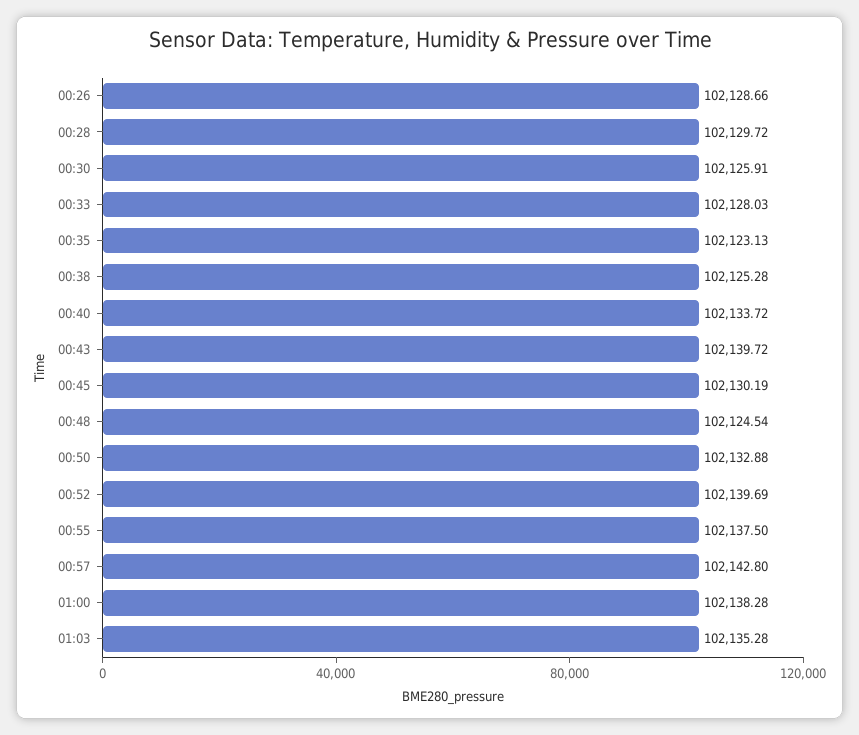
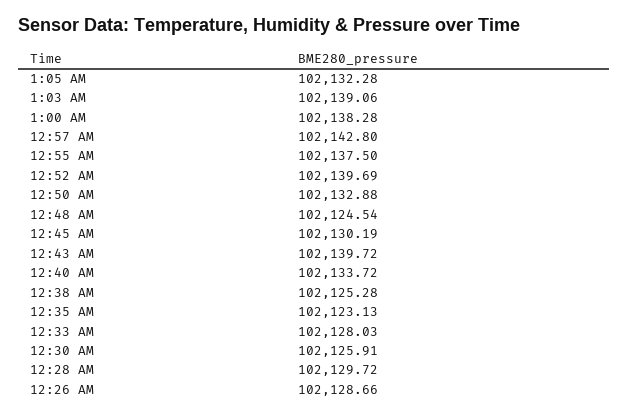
01:03: 102135.28 -> 102139.06
1:05 AM: none -> 102132.28

